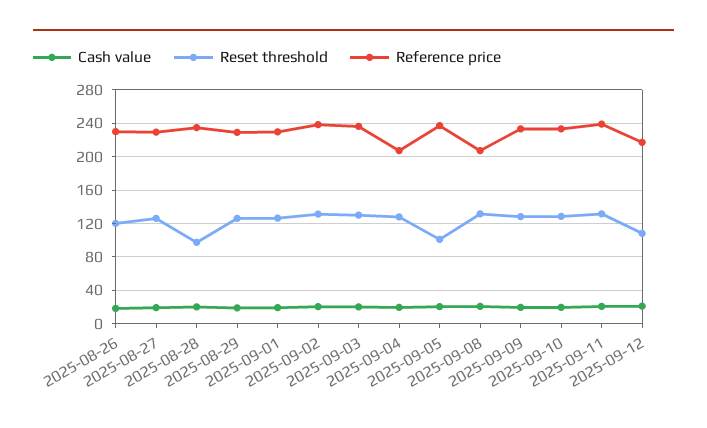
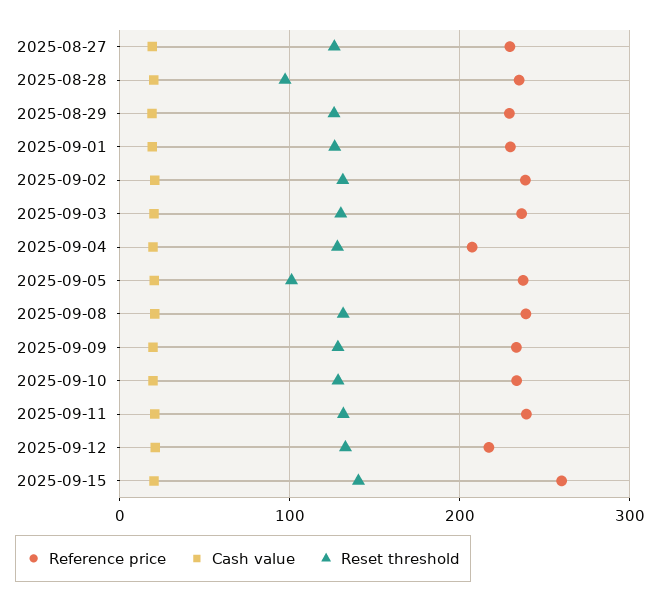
Cash value, 2025-08-26: 20 -> none
Reset threshold, 2025-08-26: 120 -> none
Reference price, 2025-08-26: 230 -> none
Reference price, 2025-09-08: 210 -> 240
Reset threshold, 2025-09-12: 110 -> 130
Reference price, 2025-09-15: none -> 260
Cash value, 2025-09-15: none -> 20
Reset threshold, 2025-09-15: none -> 140

